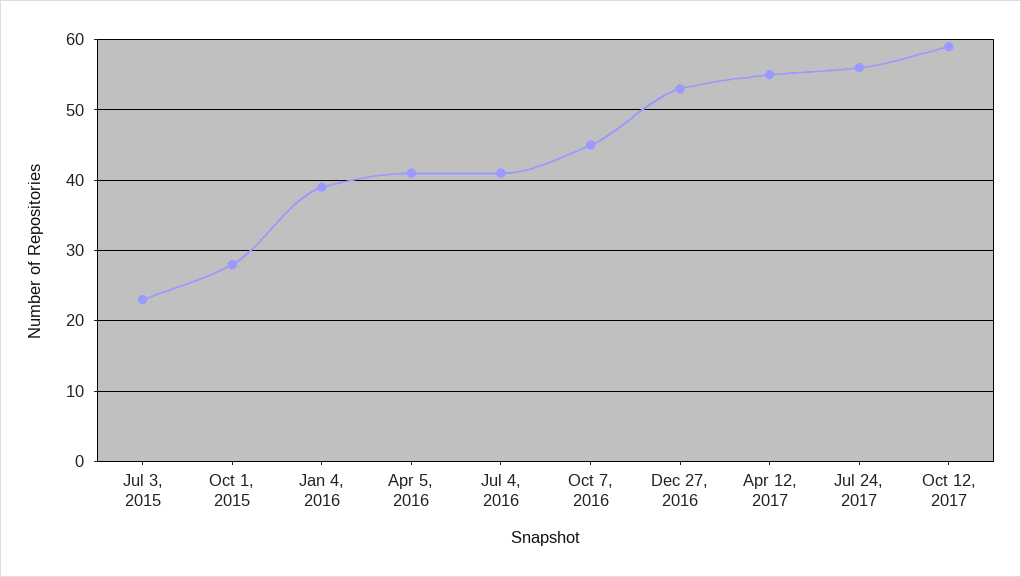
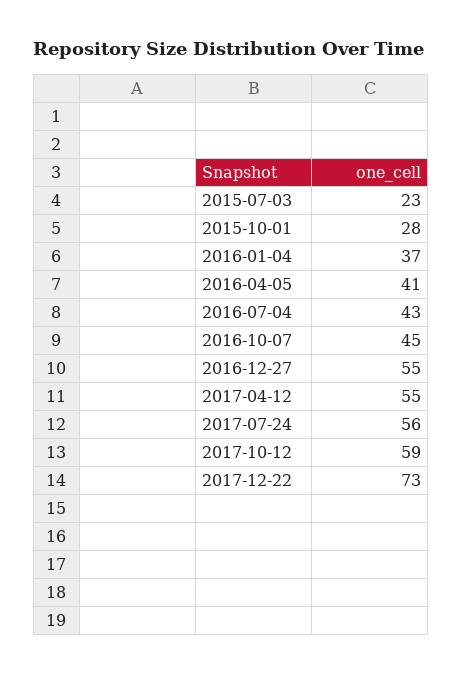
Jan 4, 2016: 39 -> 37
Jul 4, 2016: 41 -> 43
Dec 27, 2016: 53 -> 55
2017-12-22: none -> 73

